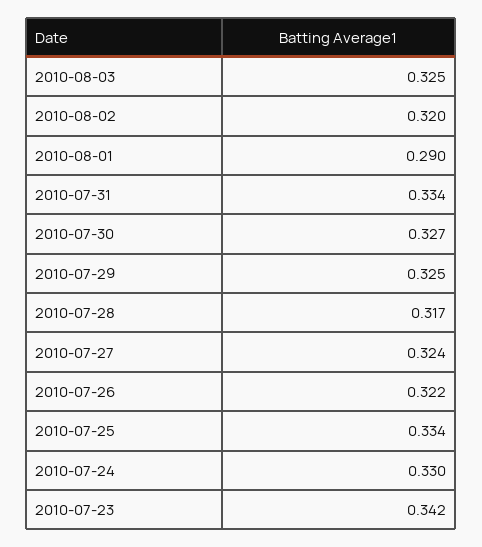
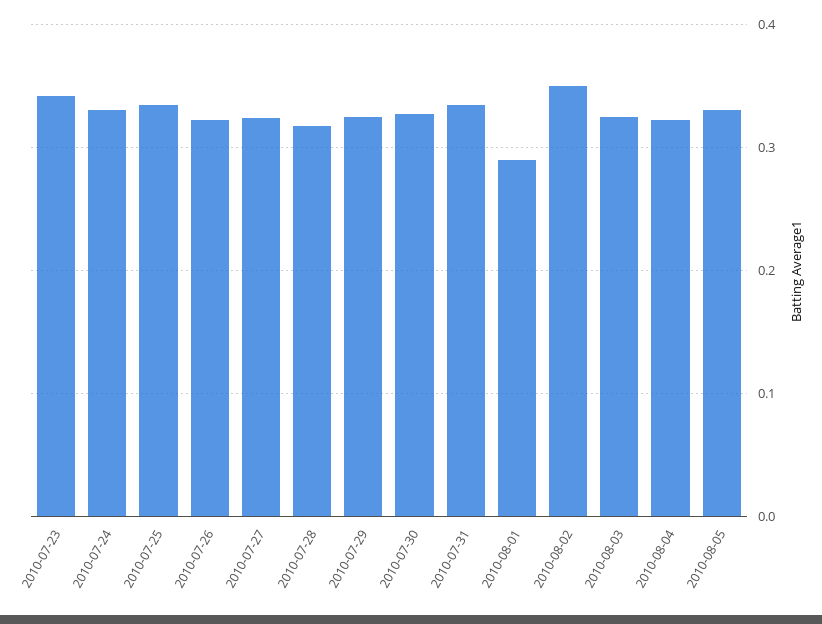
2010-08-02: 0.32 -> 0.35
2010-08-04: none -> 0.32
2010-08-05: none -> 0.33

